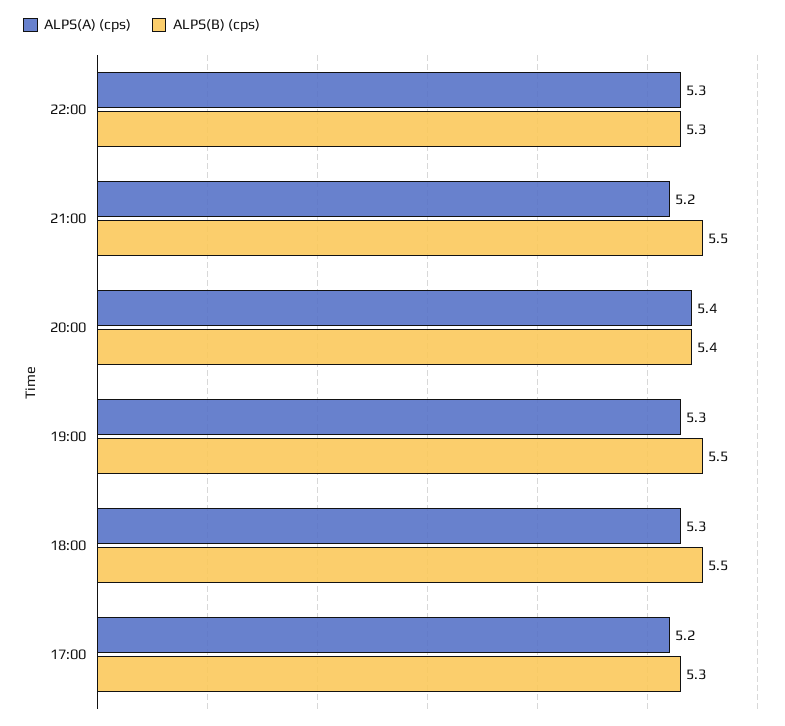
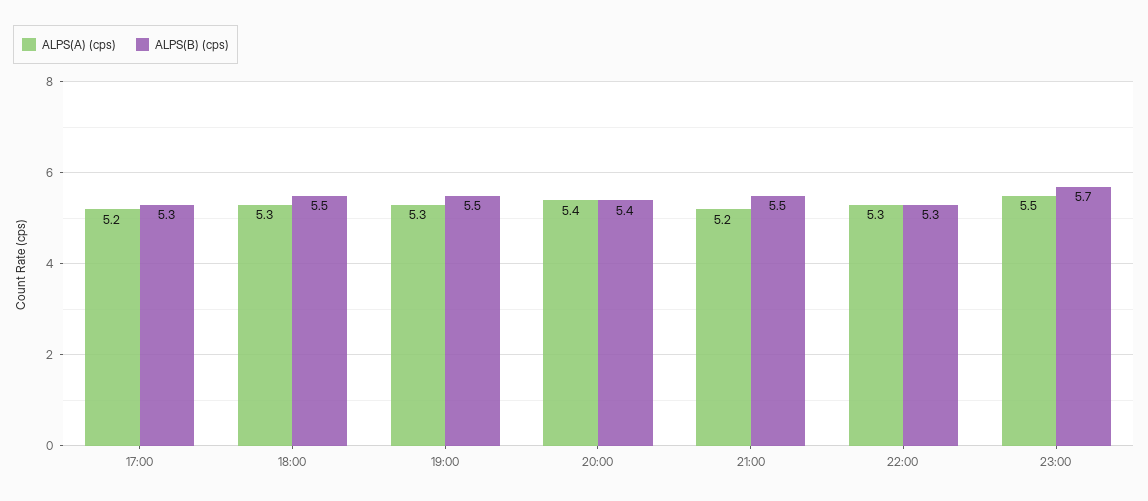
ALPS(A) (cps), 23:00: none -> 5.5
ALPS(B) (cps), 23:00: none -> 5.7

